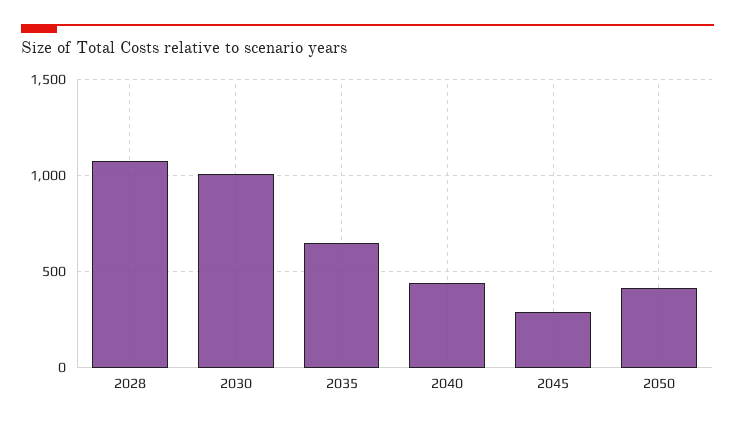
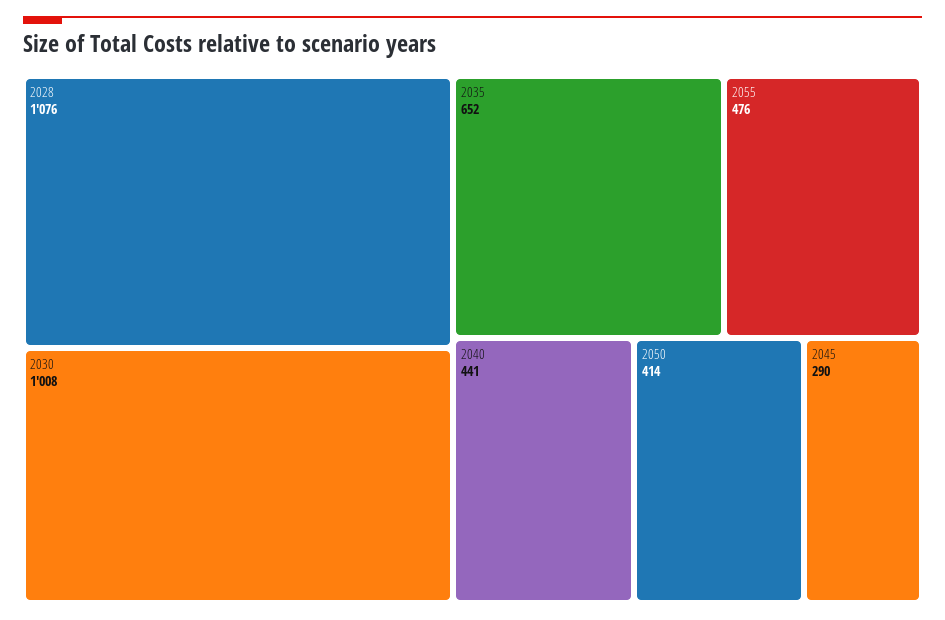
2055: none -> 476

